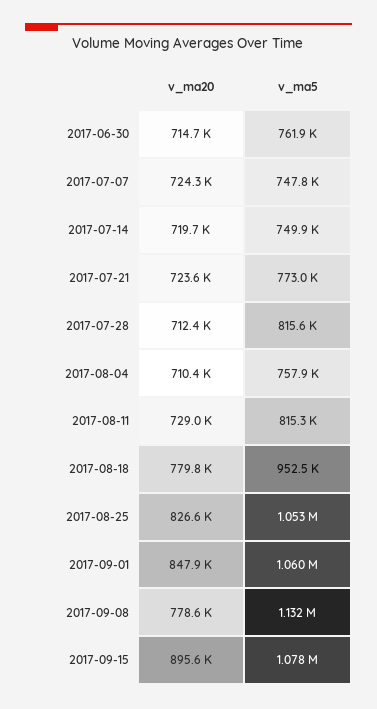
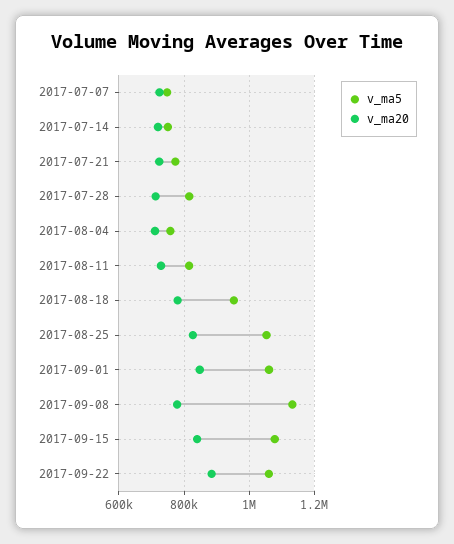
v_ma20, 2017-06-30: 714700 -> none
v_ma5, 2017-06-30: 761900 -> none
v_ma20, 2017-09-15: 895600 -> 840000
v_ma5, 2017-09-22: none -> 1060000
v_ma20, 2017-09-22: none -> 880000

